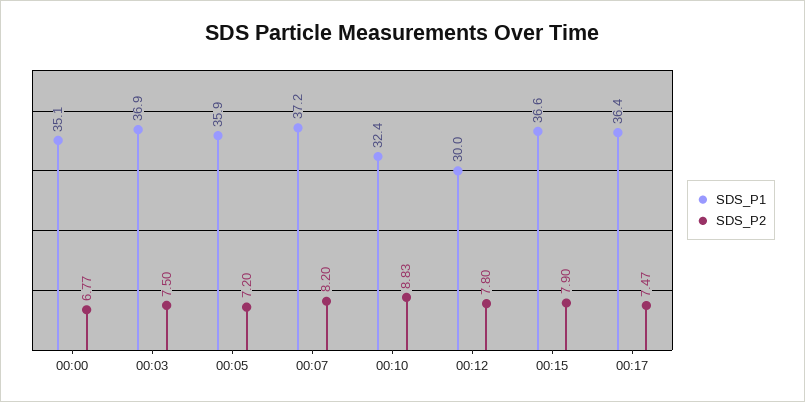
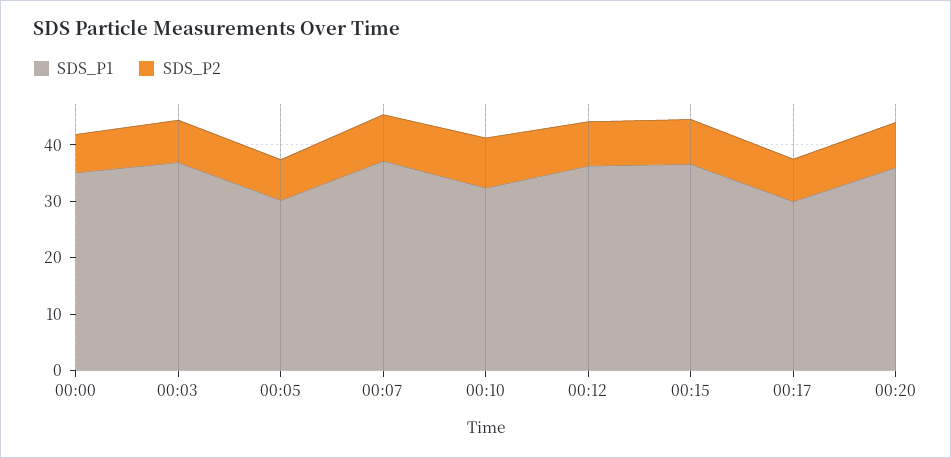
SDS_P1, 00:05: 35.9 -> 30
SDS_P1, 00:12: 30 -> 36
SDS_P1, 00:17: 36.4 -> 30
SDS_P1, 00:20: none -> 36
SDS_P2, 00:20: none -> 8

